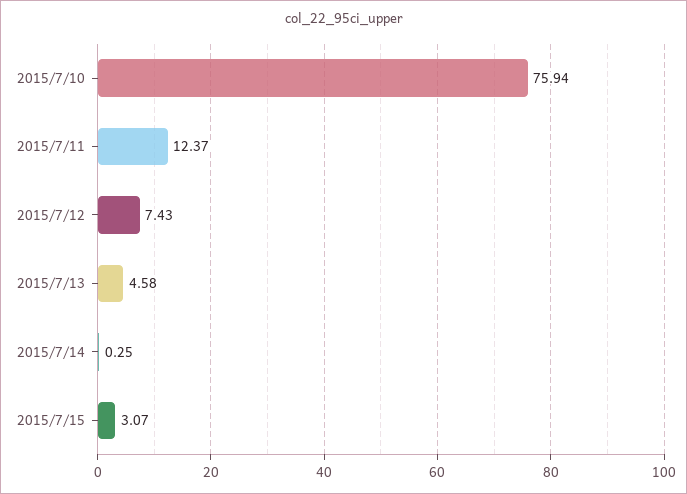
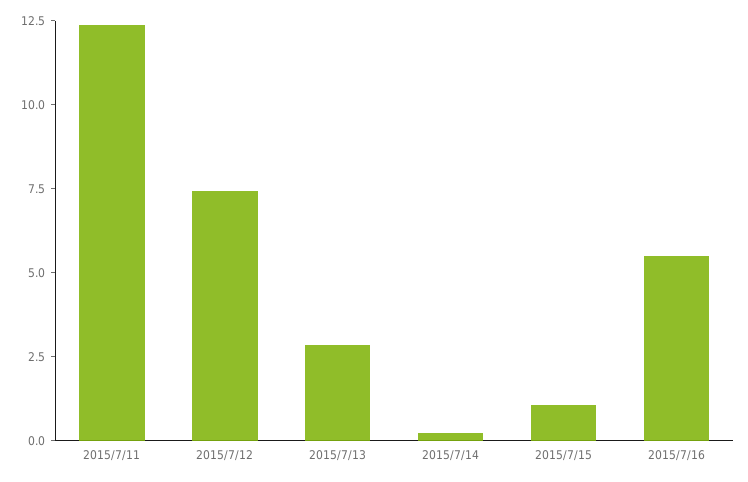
2015/7/10: 75.94 -> none
2015/7/13: 4.58 -> 3
2015/7/15: 3.07 -> 1
2015/7/16: none -> 5.5

